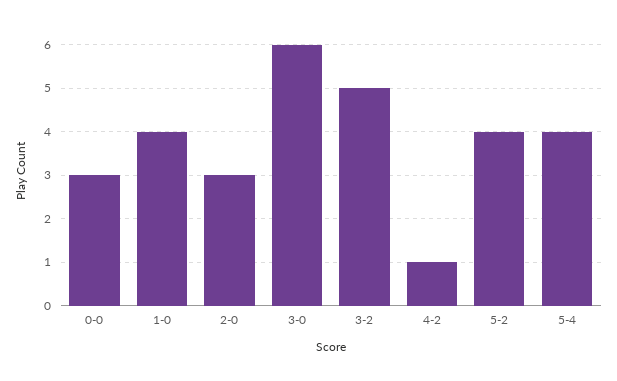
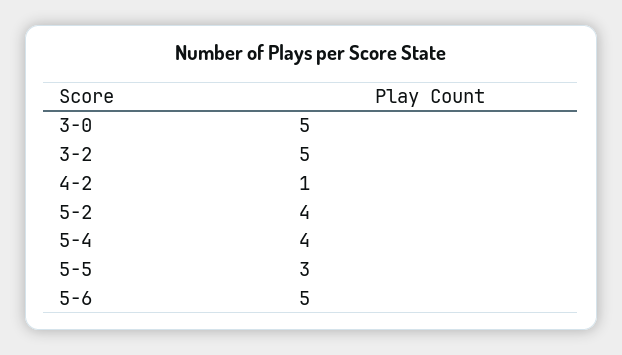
0-0: 3 -> none
1-0: 4 -> none
2-0: 3 -> none
3-0: 6 -> 5
5-5: none -> 3
5-6: none -> 5

